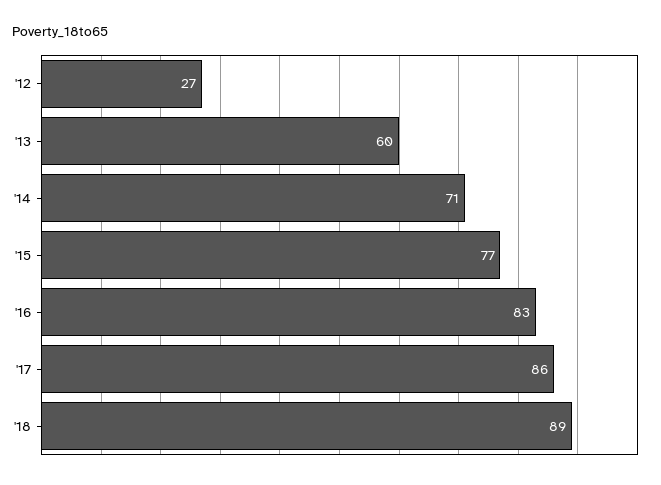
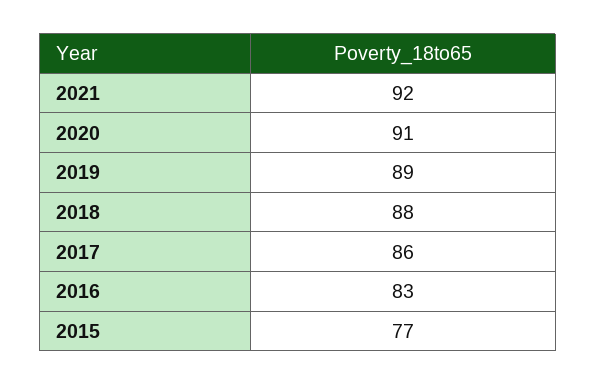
'12: 27 -> none
'13: 60 -> none
'14: 71 -> none
'18: 89 -> 88
2021: none -> 92
2020: none -> 91
2019: none -> 89

